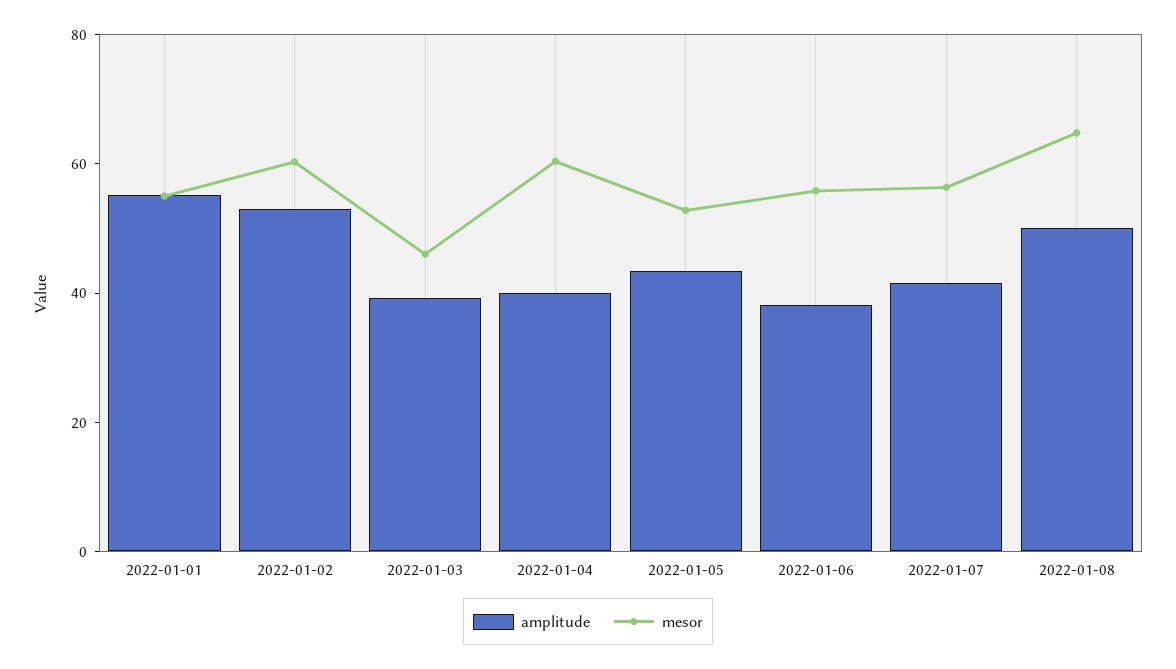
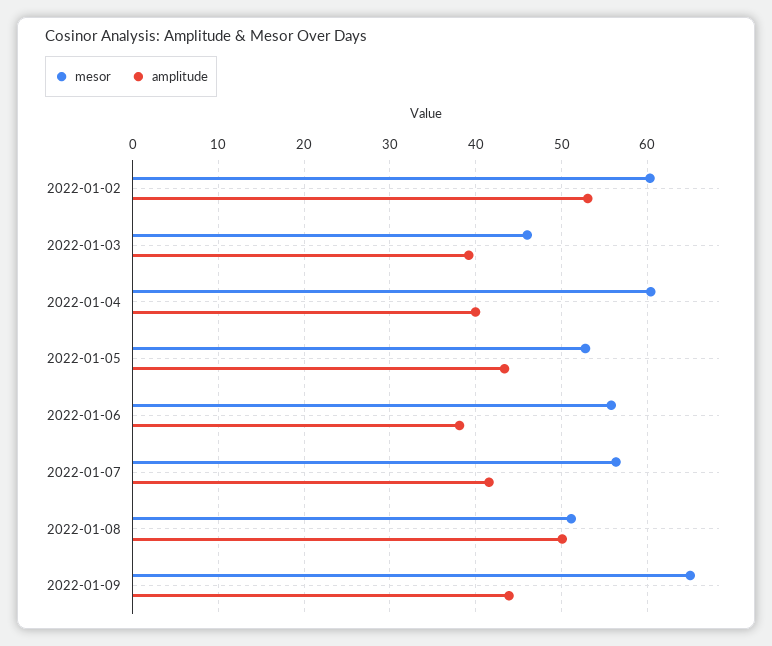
amplitude, 2022-01-01: 55 -> none
mesor, 2022-01-01: 55 -> none
mesor, 2022-01-08: 65 -> 51
mesor, 2022-01-09: none -> 65
amplitude, 2022-01-09: none -> 44

